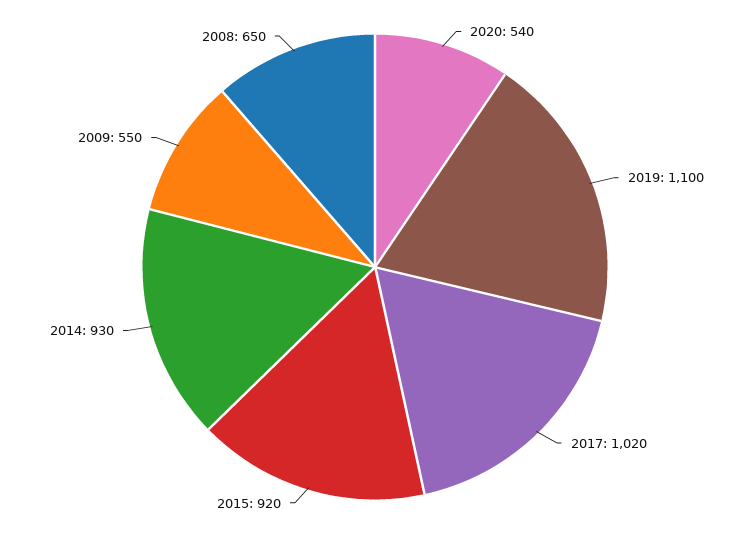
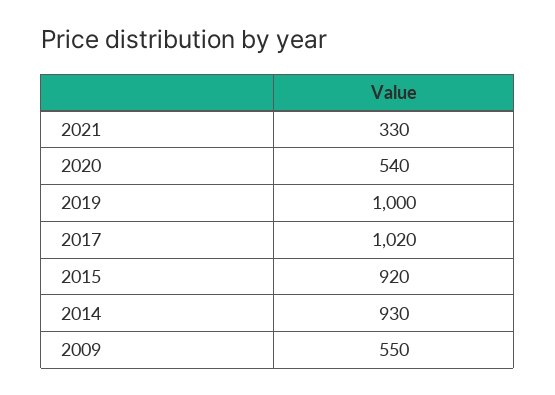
2019: 1100 -> 1000
2008: 650 -> none
2021: none -> 330

